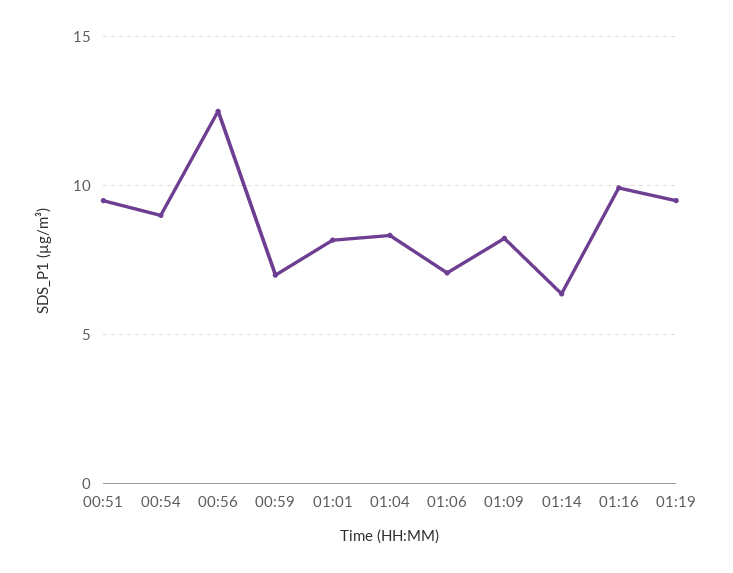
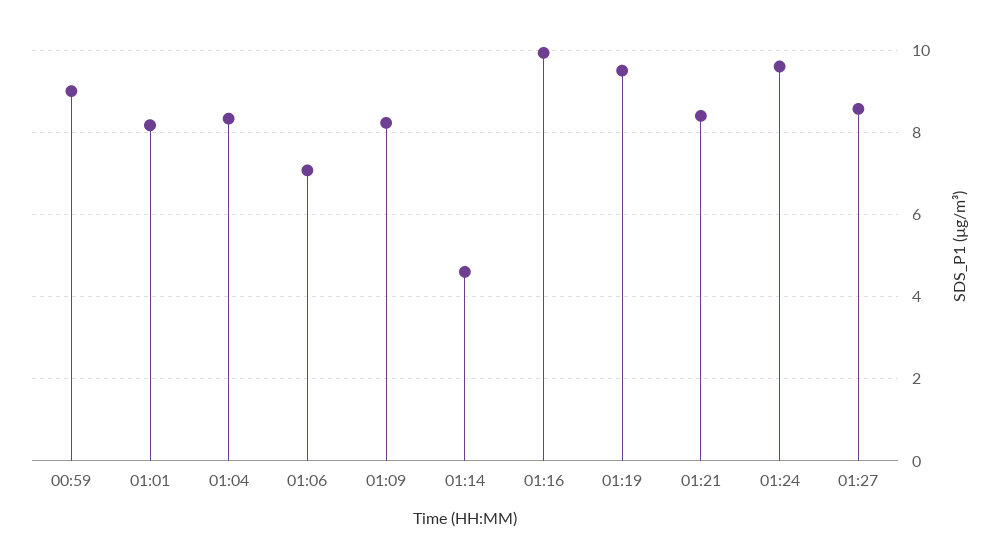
00:51: 9.5 -> none
00:54: 9 -> none
00:56: 12.5 -> none
00:59: 7 -> 9
01:14: 6.5 -> 4.6
01:21: none -> 8.4
01:24: none -> 9.6
01:27: none -> 8.6

